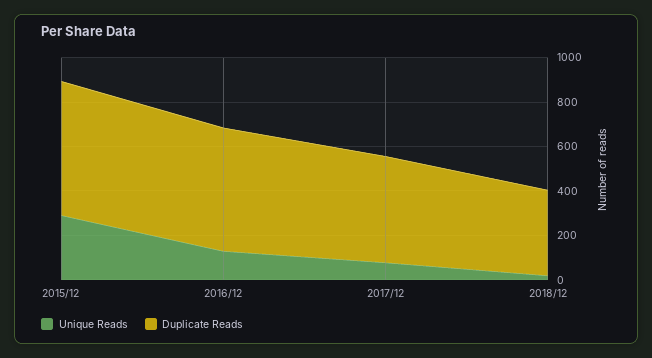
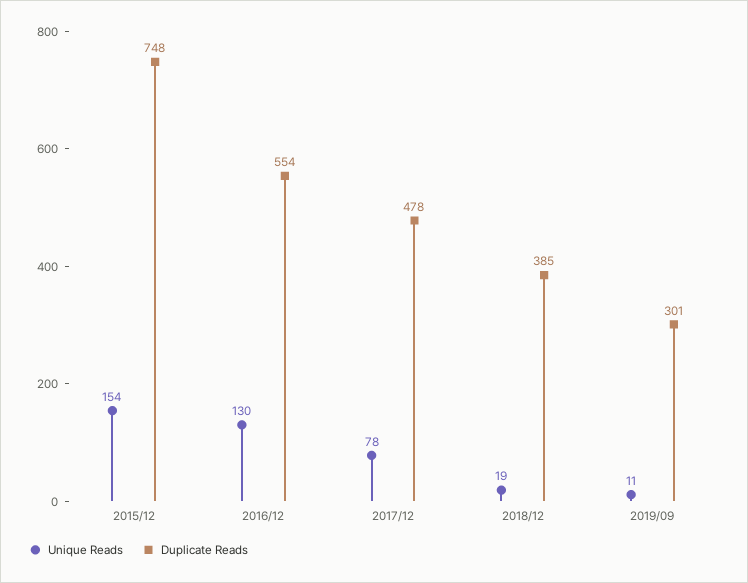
Unique Reads, 2015/12: 300 -> 154
Duplicate Reads, 2015/12: 600 -> 748
Unique Reads, 2019/09: none -> 11
Duplicate Reads, 2019/09: none -> 301

